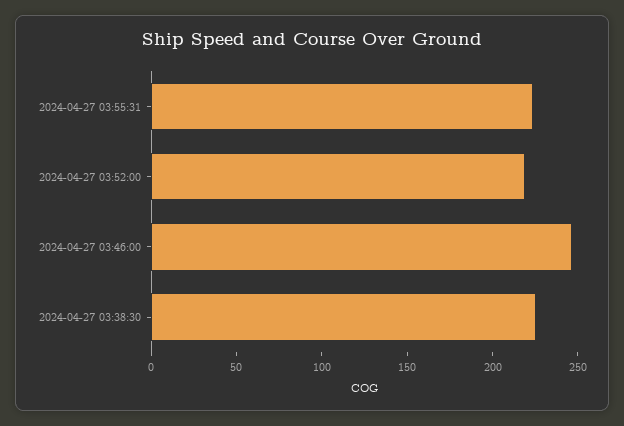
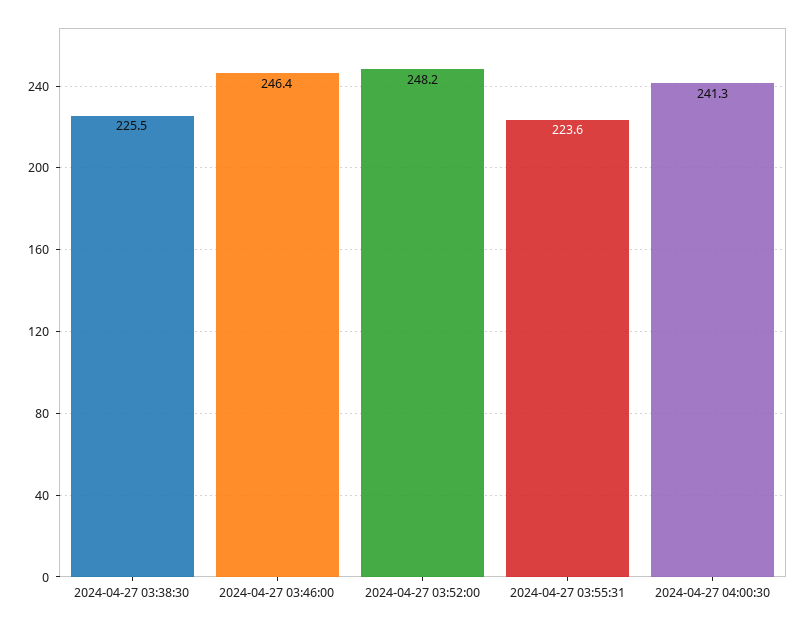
2024-04-27 03:52:00: 220 -> 248.2
2024-04-27 04:00:30: none -> 241.3

